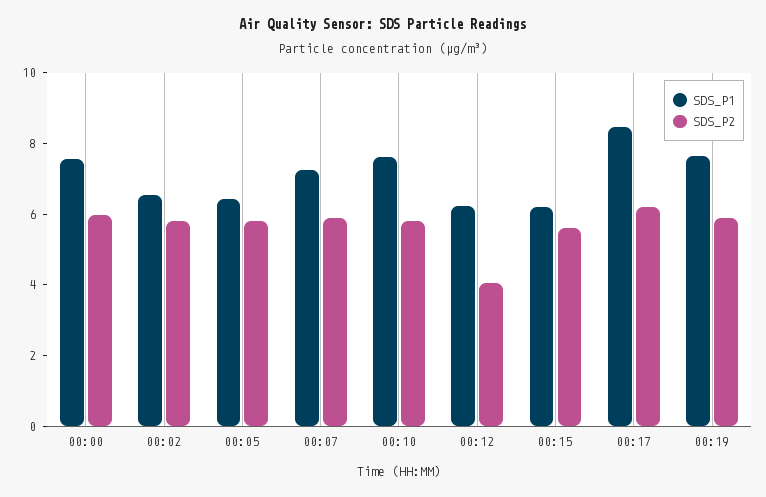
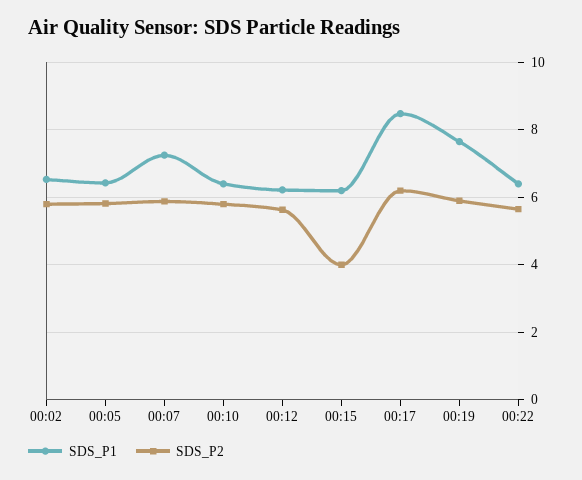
SDS_P1, 00:00: 7.5 -> none
SDS_P2, 00:00: 6 -> none
SDS_P1, 00:10: 7.5 -> 6.4
SDS_P2, 00:12: 4 -> 5.6
SDS_P2, 00:15: 5.5 -> 4
SDS_P1, 00:22: none -> 6.4
SDS_P2, 00:22: none -> 5.6

